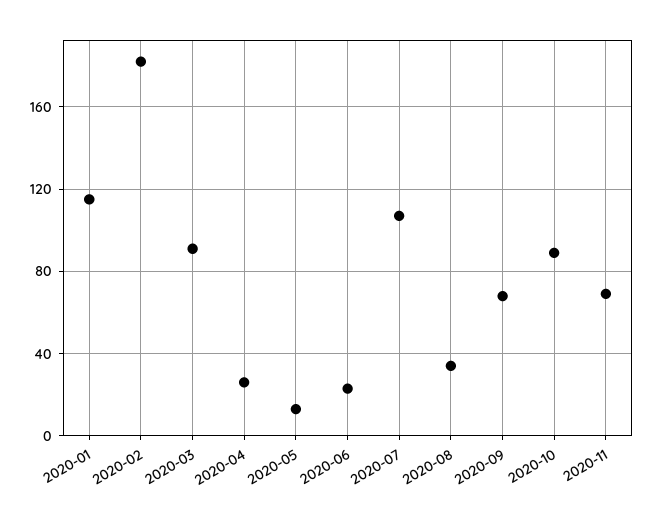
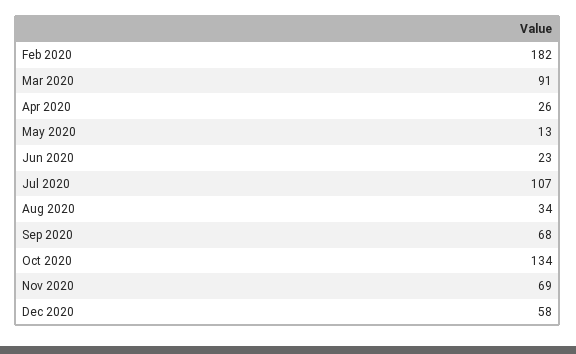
2020-01: 115 -> none
2020-10: 90 -> 134
Dec 2020: none -> 58

